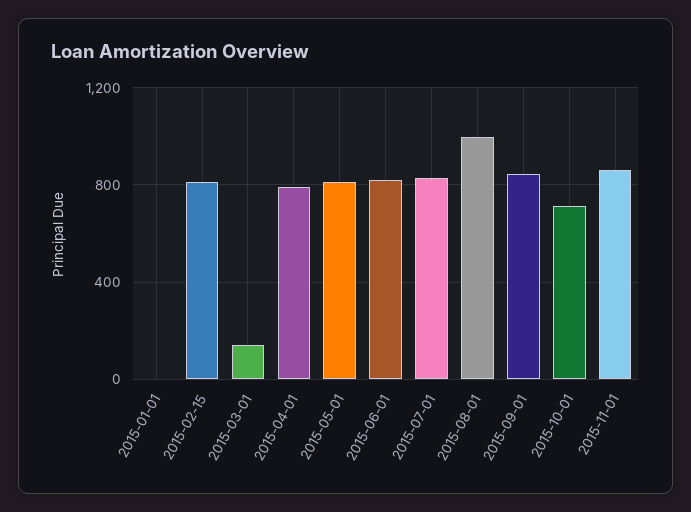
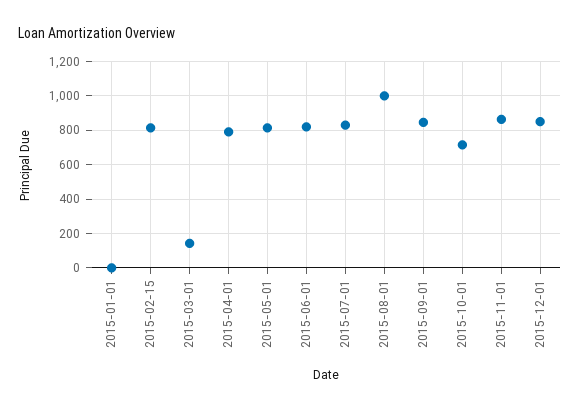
2015-12-01: none -> 850

